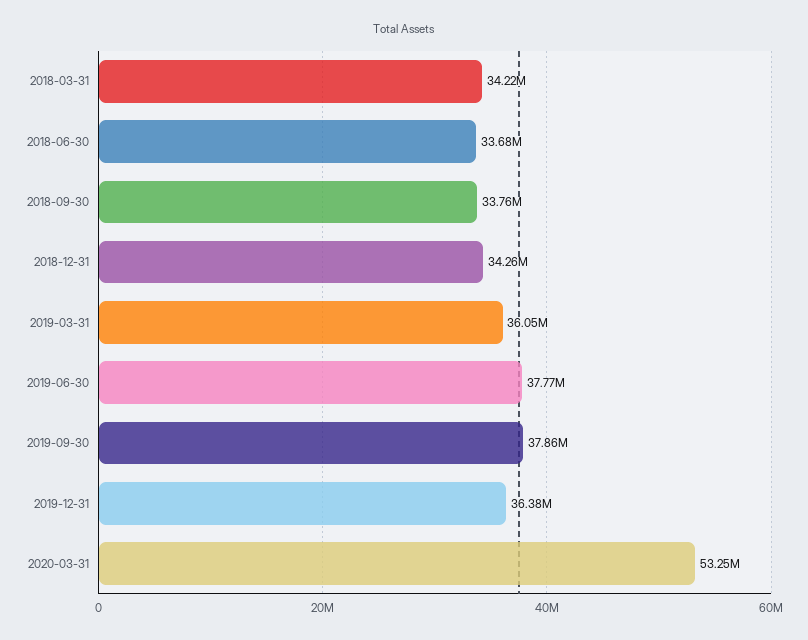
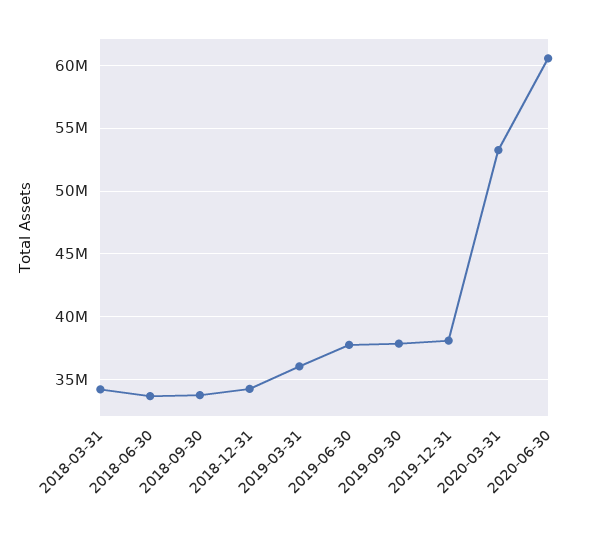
2019-12-31: 36380000 -> 38000000
2020-06-30: none -> 60500000

